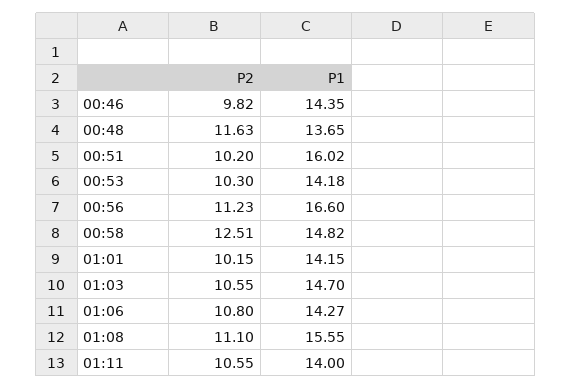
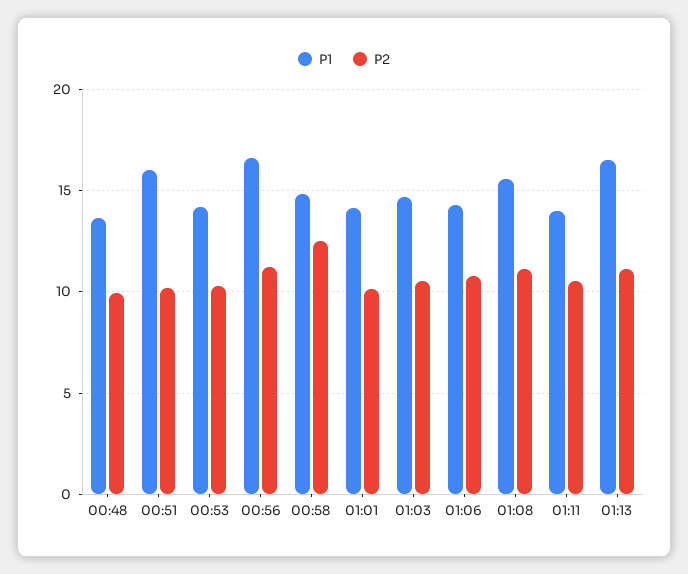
P2, 00:46: 9.82 -> none
P1, 00:46: 14.35 -> none
P2, 00:48: 11.63 -> 10
P1, 01:13: none -> 16.5
P2, 01:13: none -> 11

